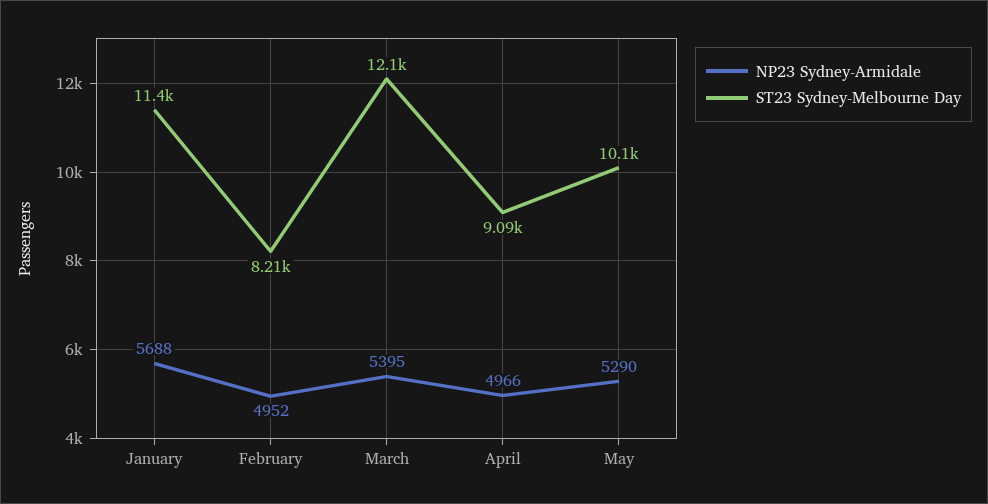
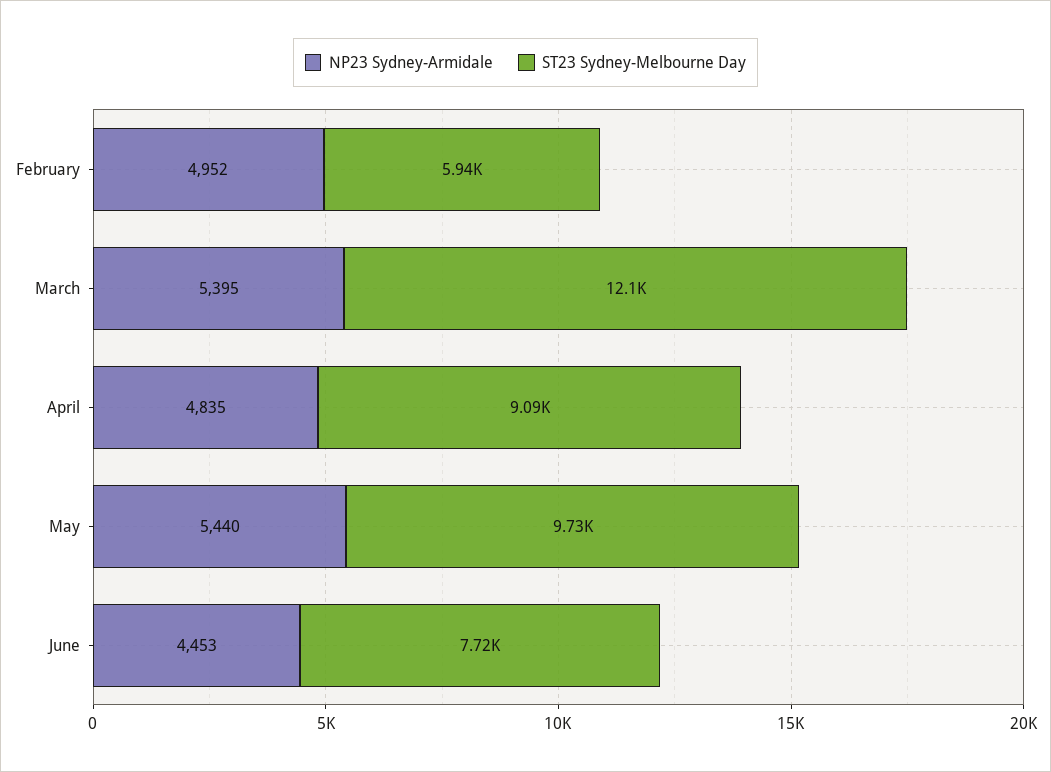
NP23 Sydney-Armidale, January: 5688 -> none
ST23 Sydney-Melbourne Day, January: 11400 -> none
ST23 Sydney-Melbourne Day, February: 8210 -> 5940
NP23 Sydney-Armidale, April: 4966 -> 4835
NP23 Sydney-Armidale, May: 5290 -> 5440
ST23 Sydney-Melbourne Day, May: 10100 -> 9730
NP23 Sydney-Armidale, June: none -> 4453
ST23 Sydney-Melbourne Day, June: none -> 7720

